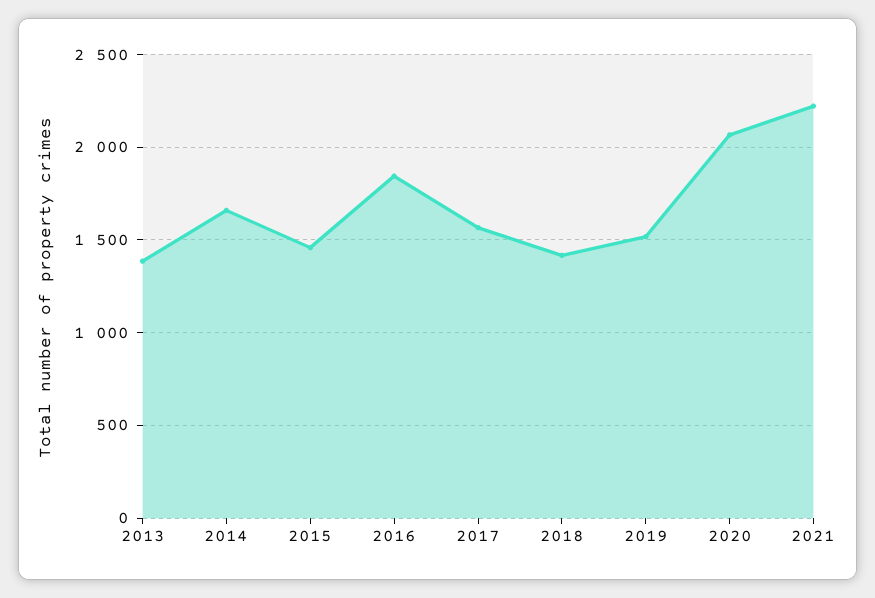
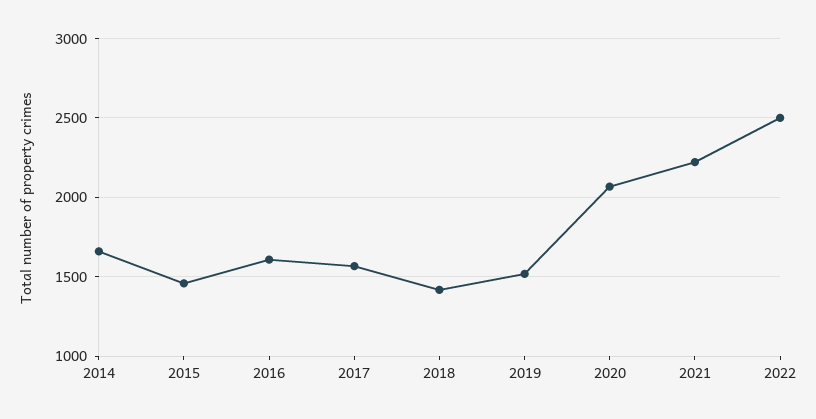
2013: 1400 -> none
2016: 1850 -> 1600
2022: none -> 2500

